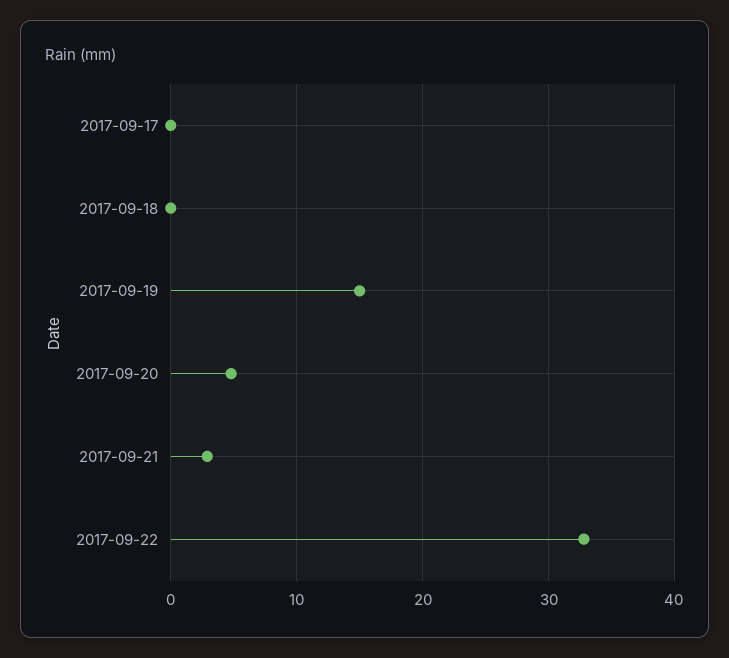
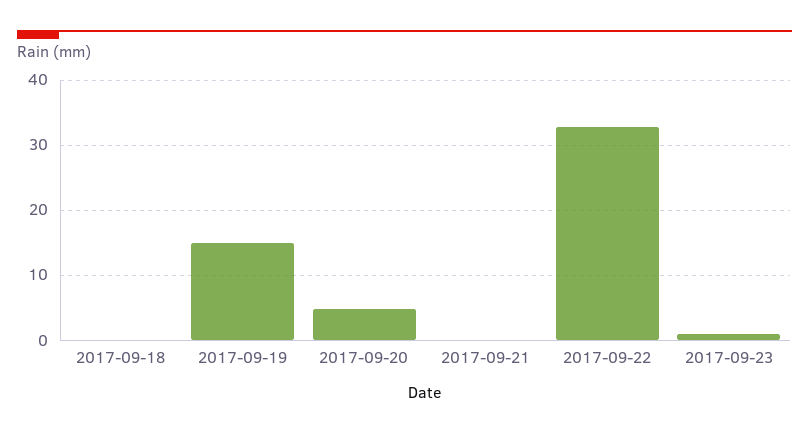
2017-09-17: 0 -> none
2017-09-21: 3 -> 0
2017-09-23: none -> 1

